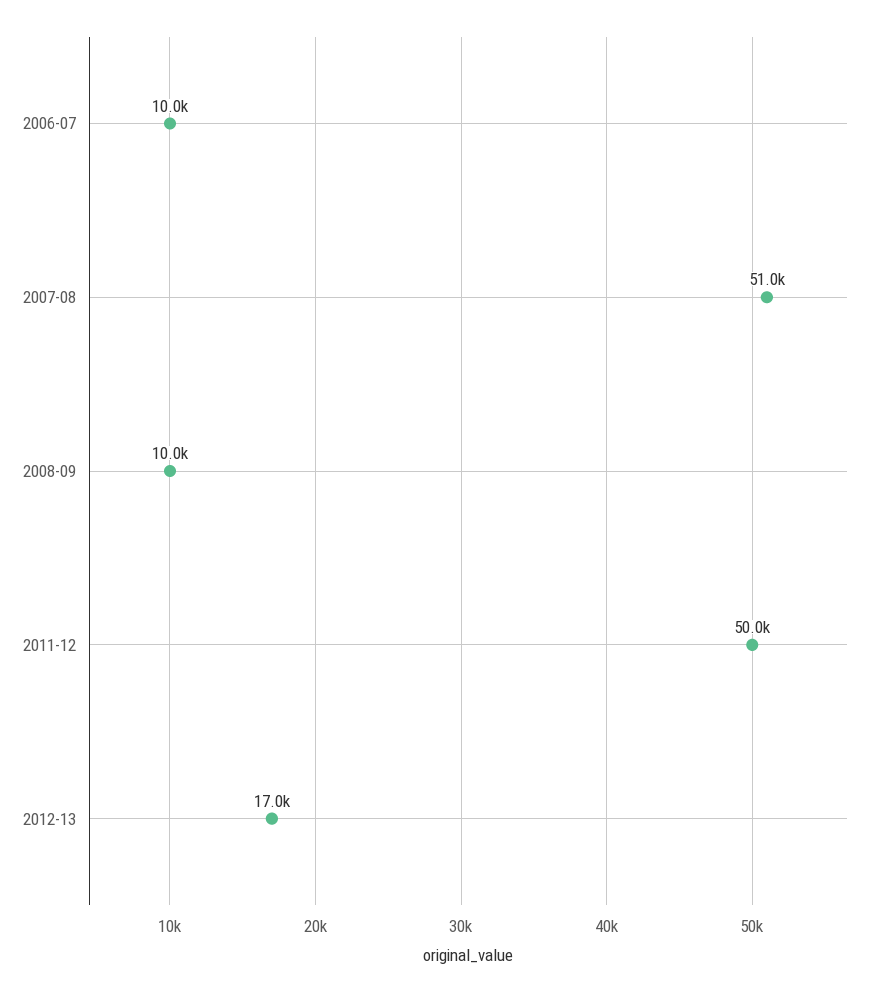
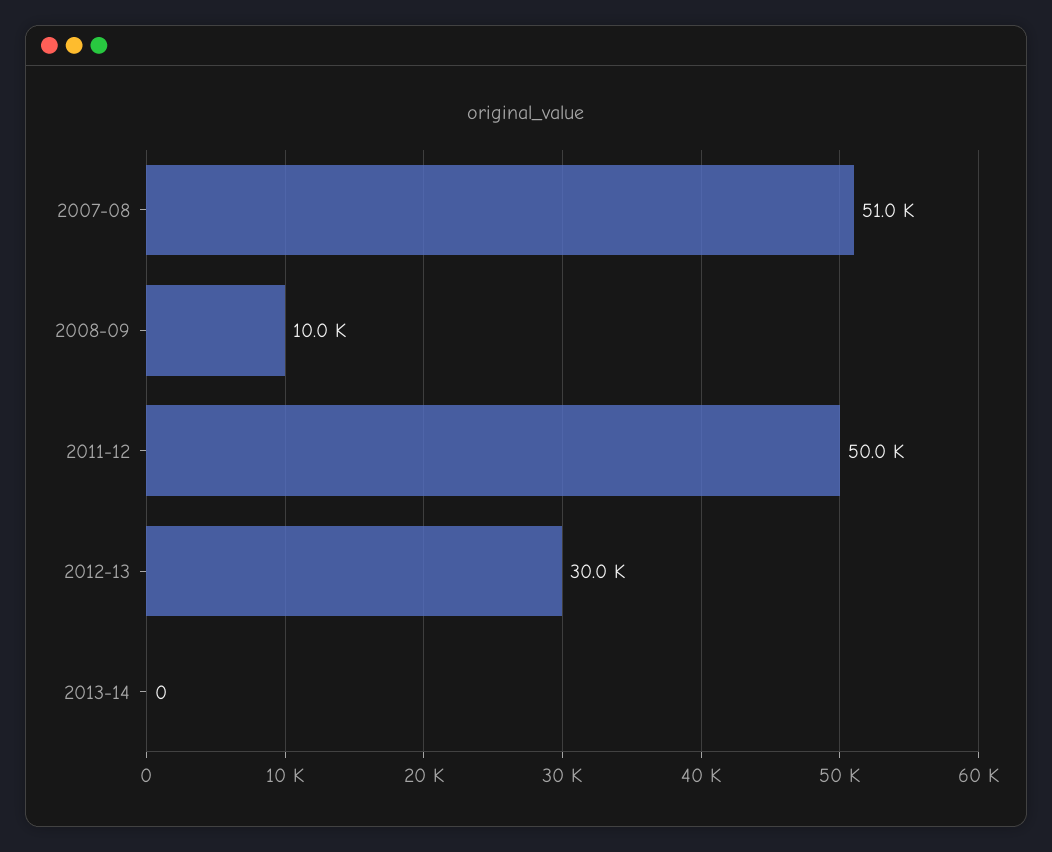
2006-07: 10000 -> none
2012-13: 17000 -> 30000
2013-14: none -> 0

